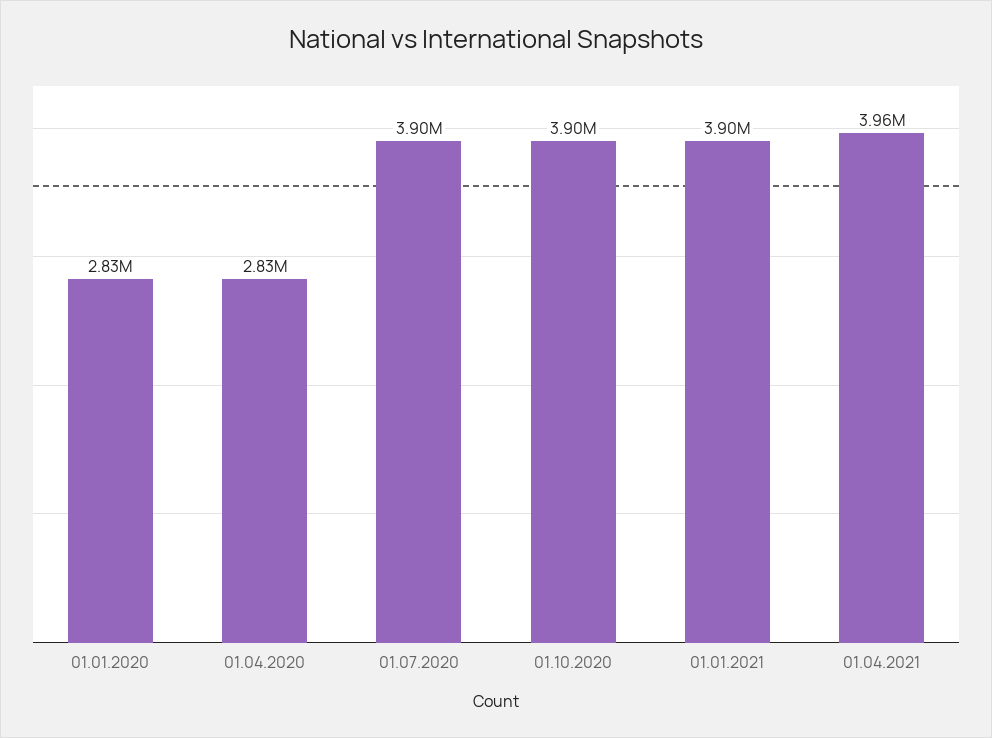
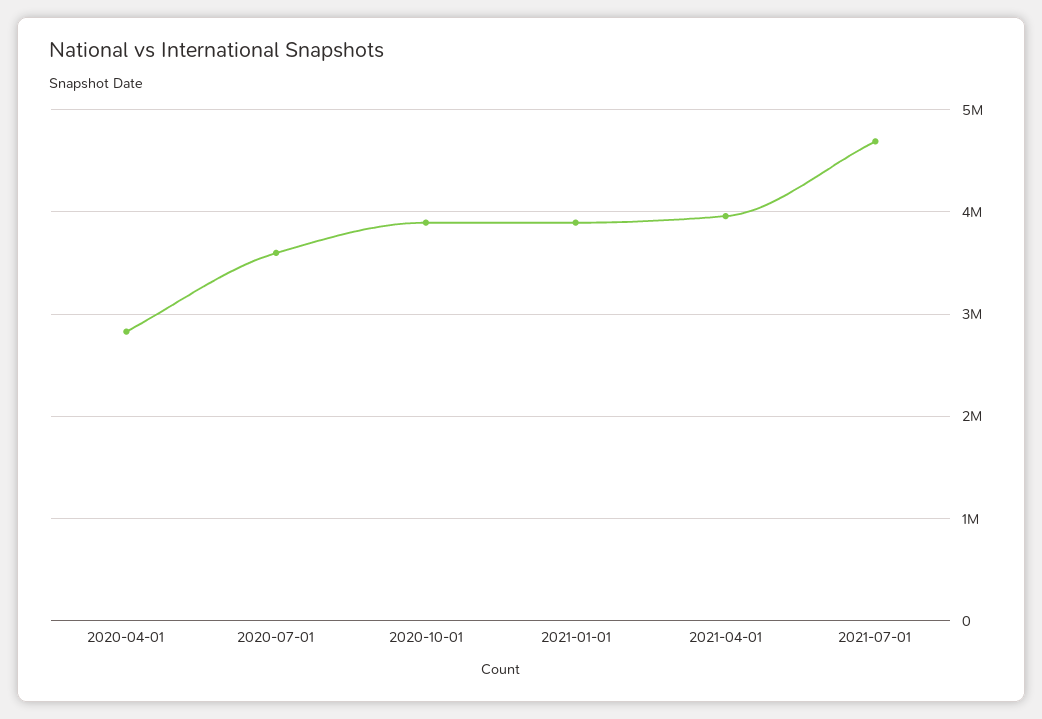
01.01.2020: 2830000 -> none
01.07.2020: 3900000 -> 3600000
2021-07-01: none -> 4700000

